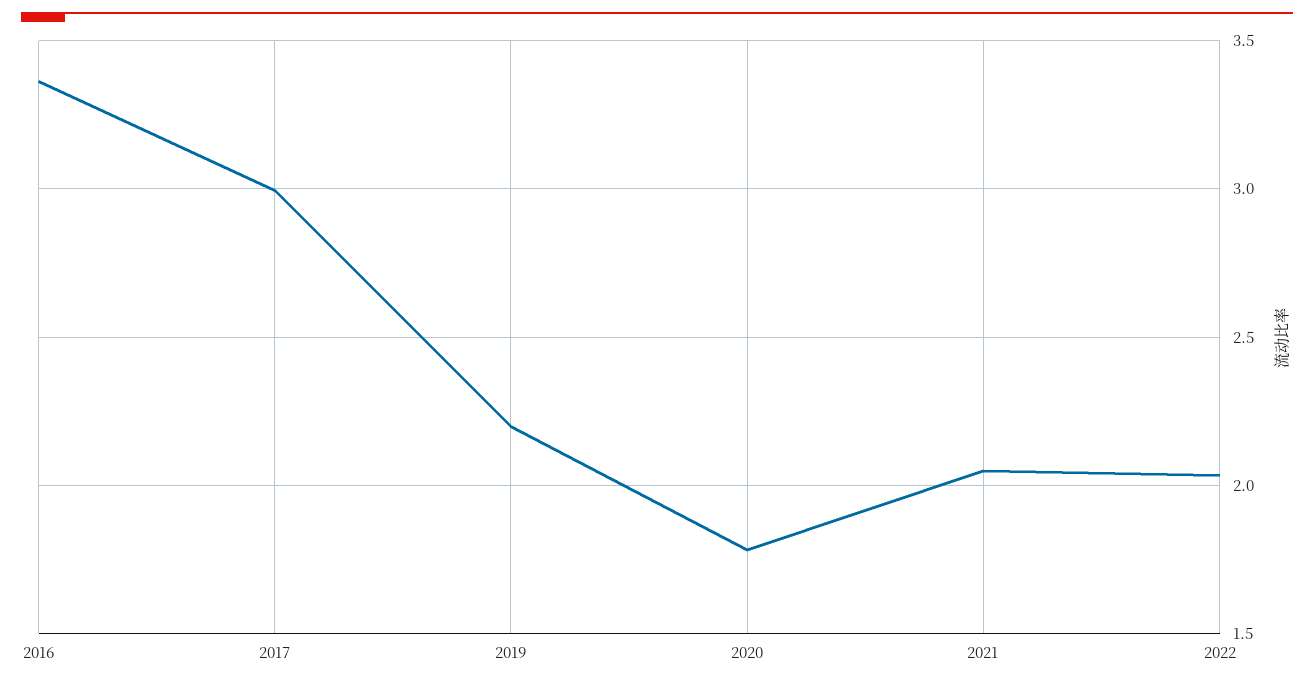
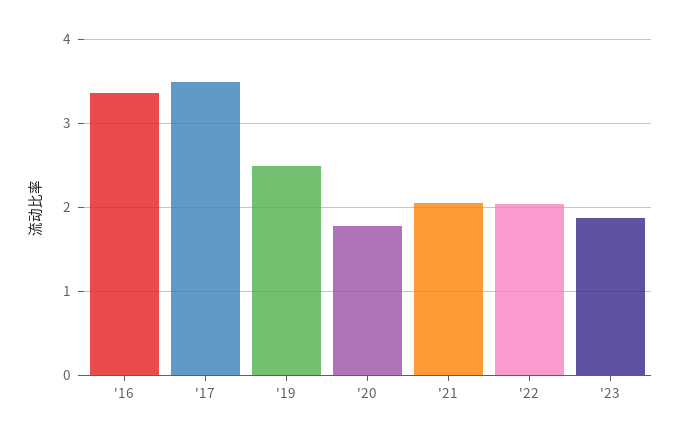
2017: 3 -> 3.5
2019: 2.2 -> 2.5
'23: none -> 1.9

